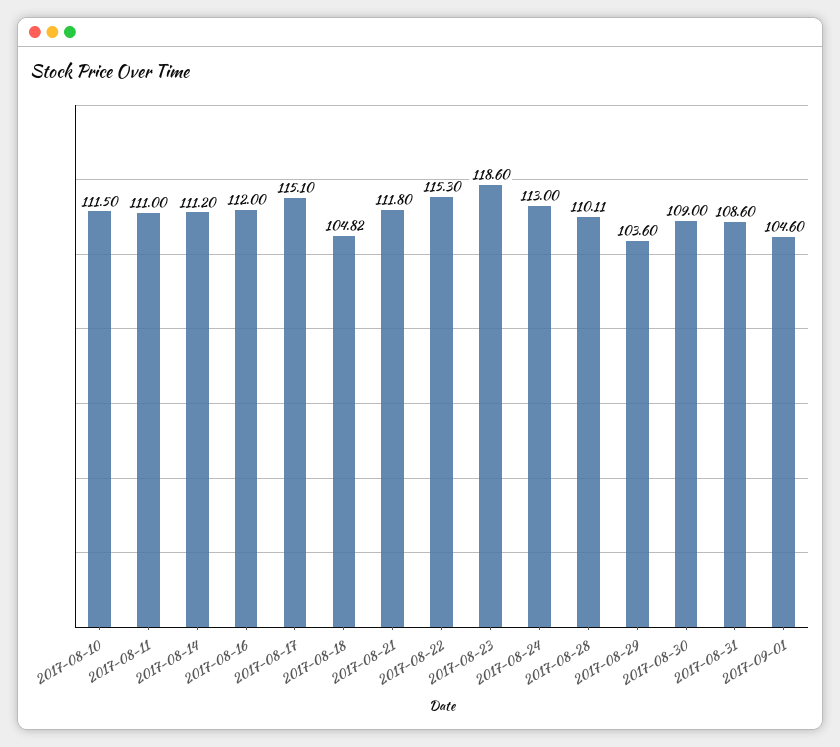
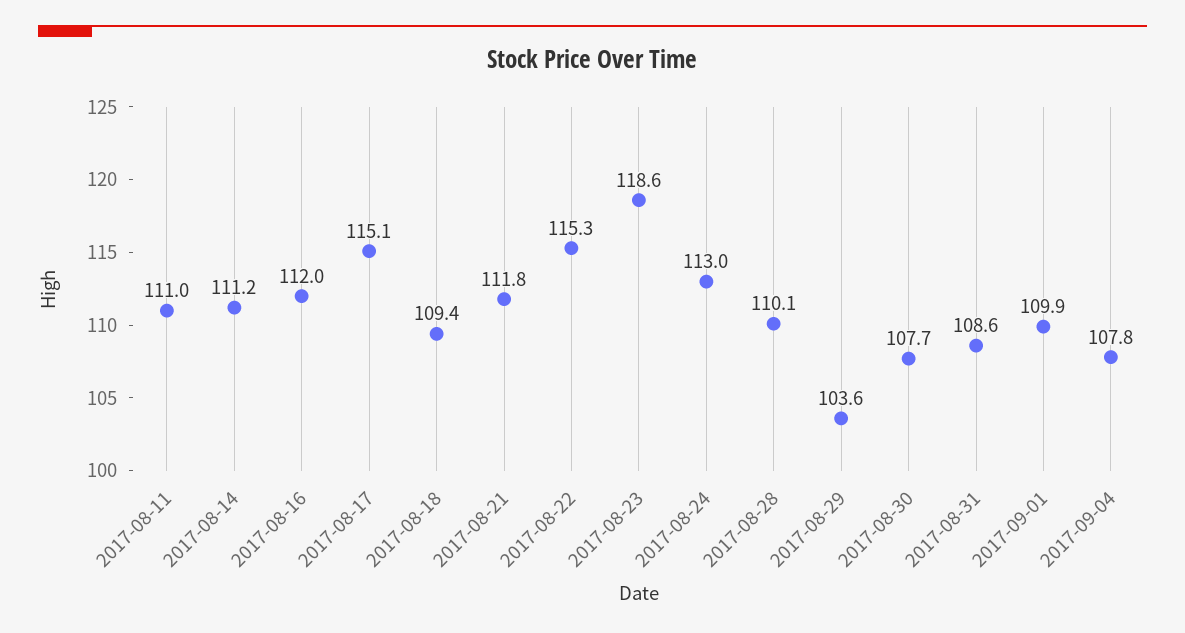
2017-08-10: 111.5 -> none
2017-08-18: 104.82 -> 109.4
2017-08-30: 109 -> 107.7
2017-09-01: 104.6 -> 109.9
2017-09-04: none -> 107.8

